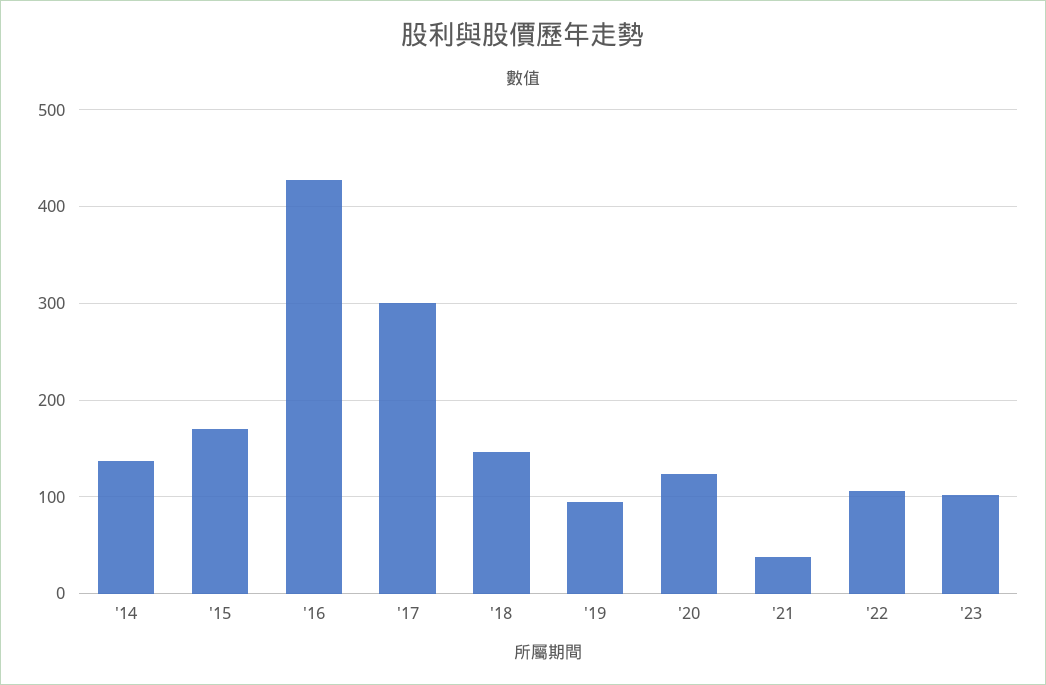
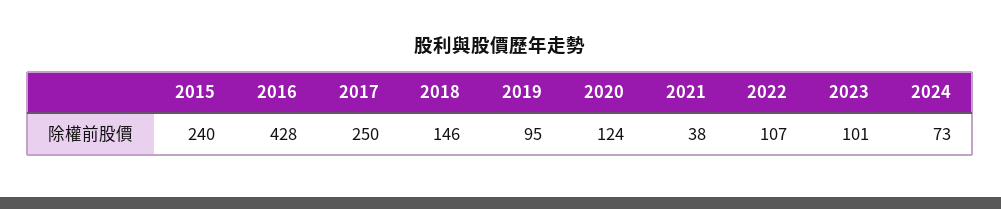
'14: 140 -> none
'15: 170 -> 240
'17: 300 -> 250
2024: none -> 73

